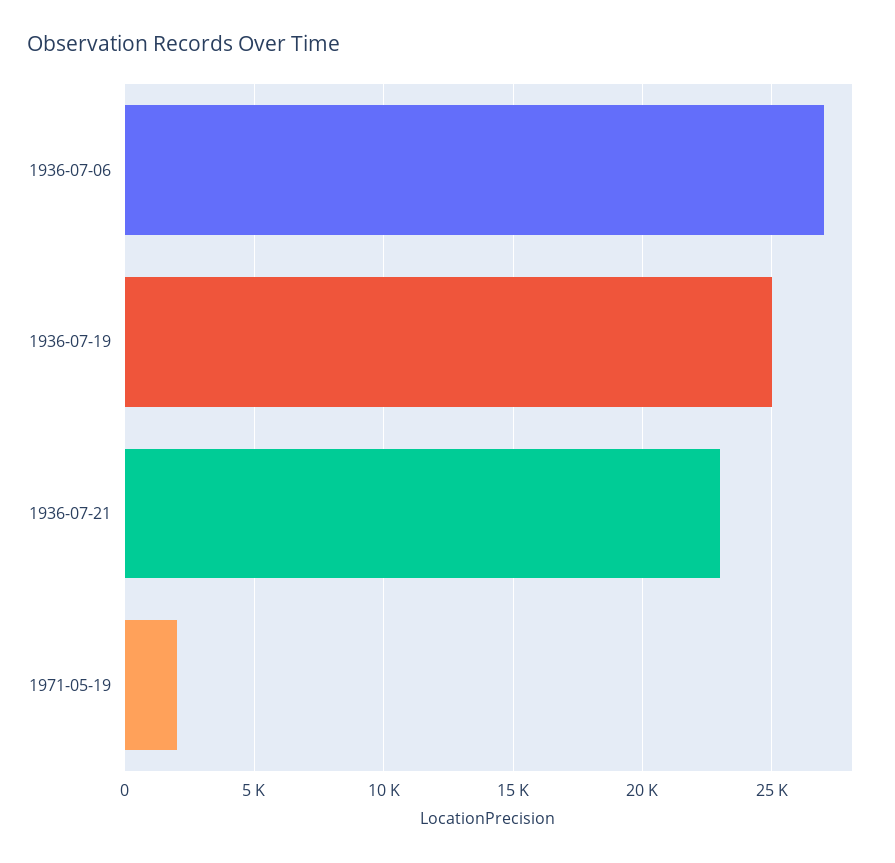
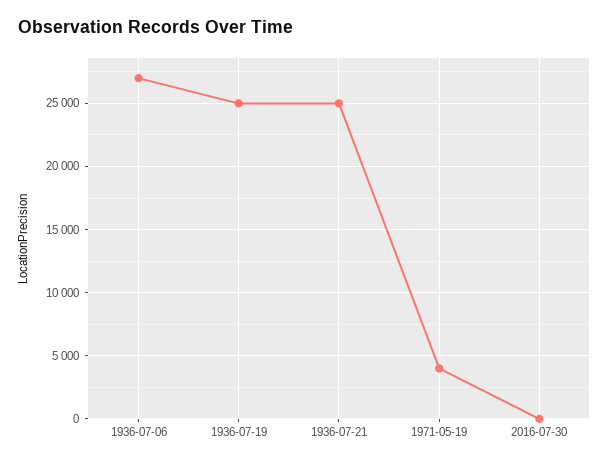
1936-07-21: 23000 -> 25000
1971-05-19: 2000 -> 4000
2016-07-30: none -> 0

